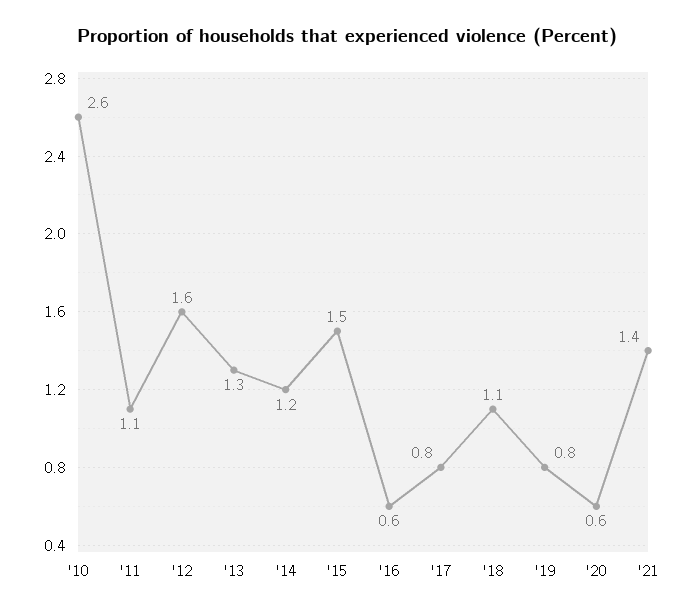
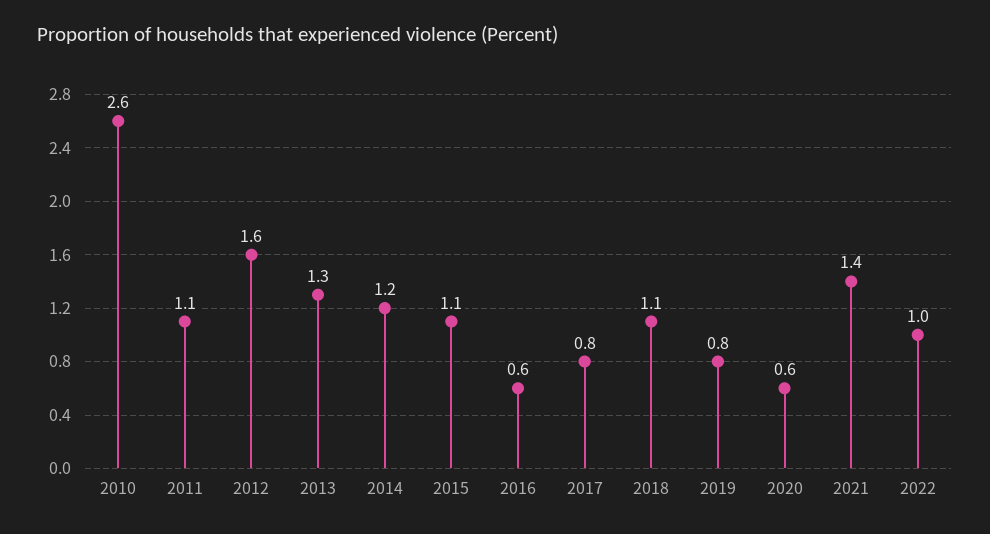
'15: 1.5 -> 1.1
2022: none -> 1

